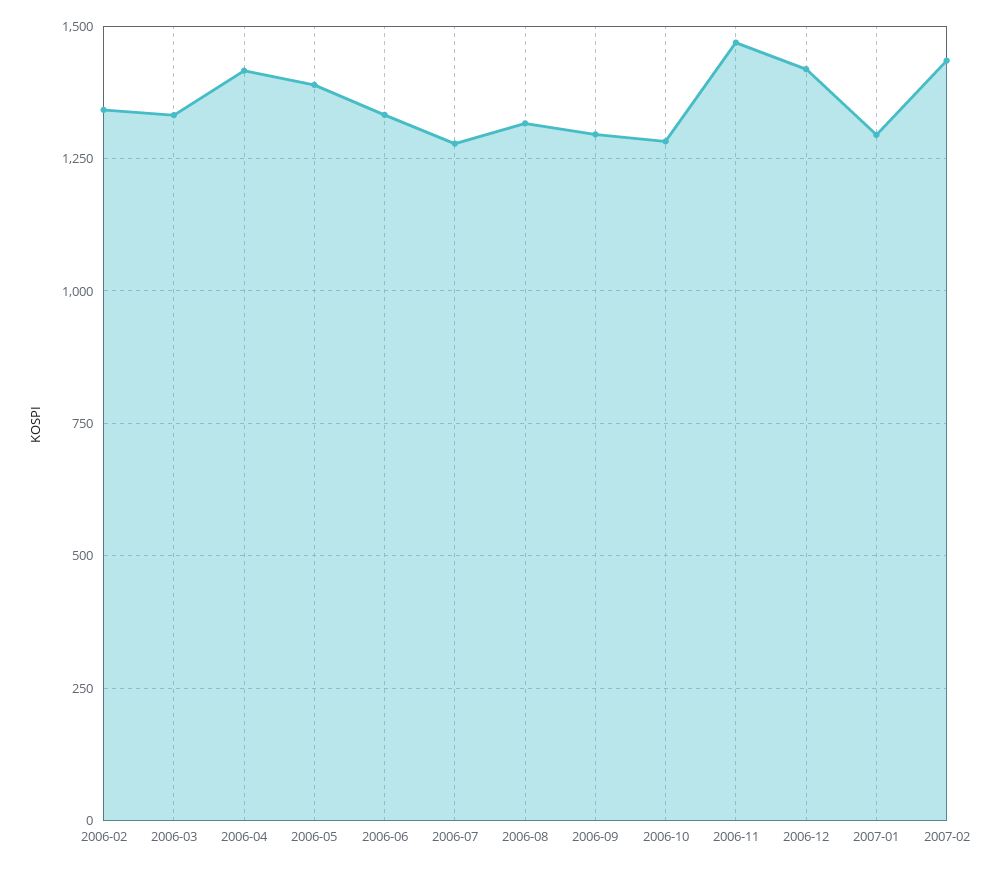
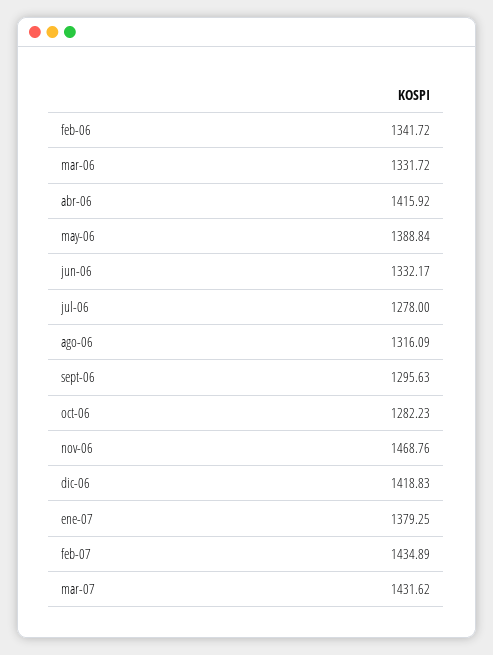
2007-01: 1300 -> 1379.25
mar-07: none -> 1431.62

